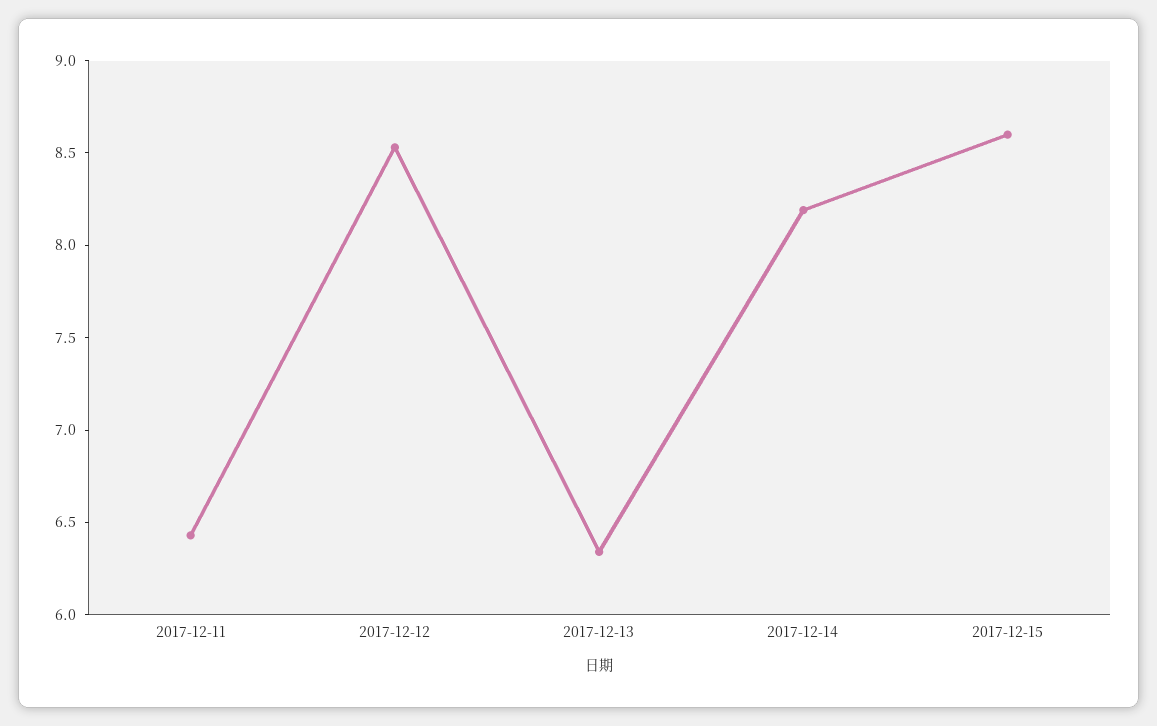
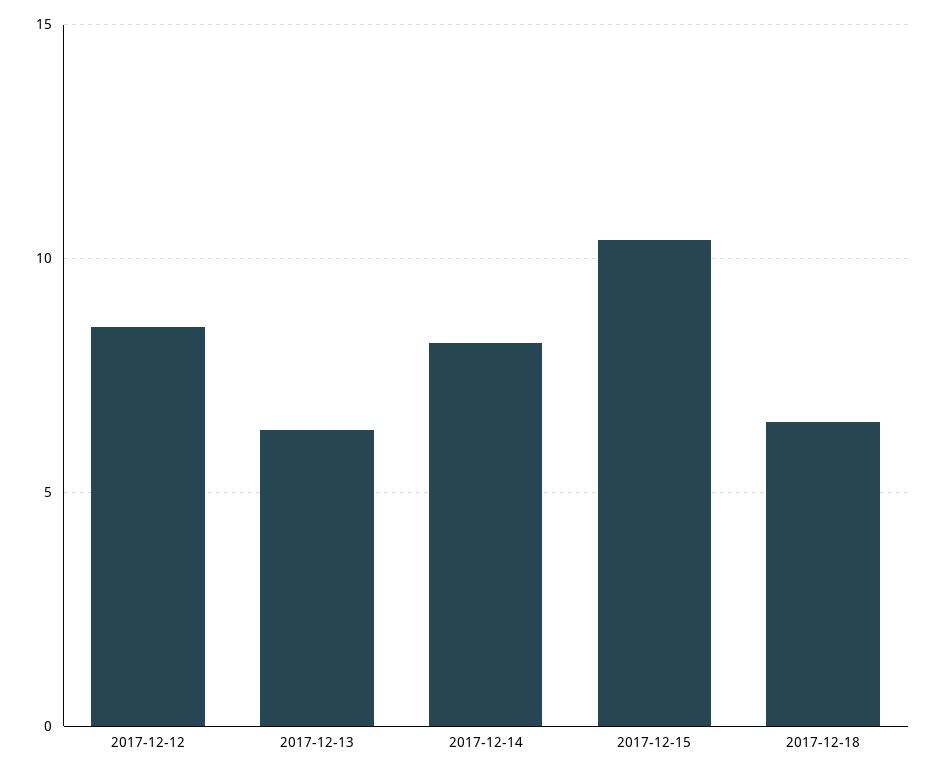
2017-12-11: 6.4 -> none
2017-12-15: 8.6 -> 10.5
2017-12-18: none -> 6.5

